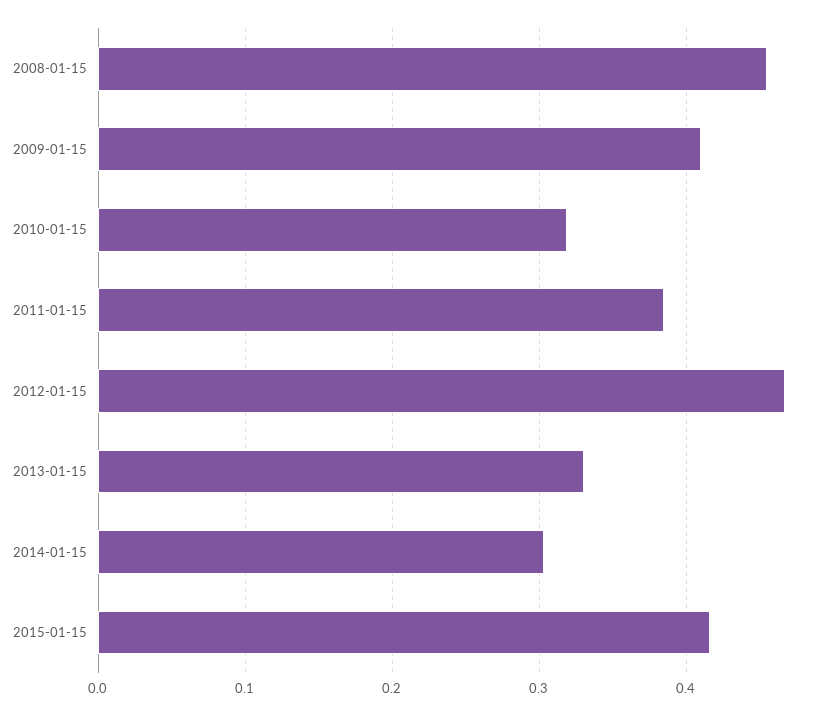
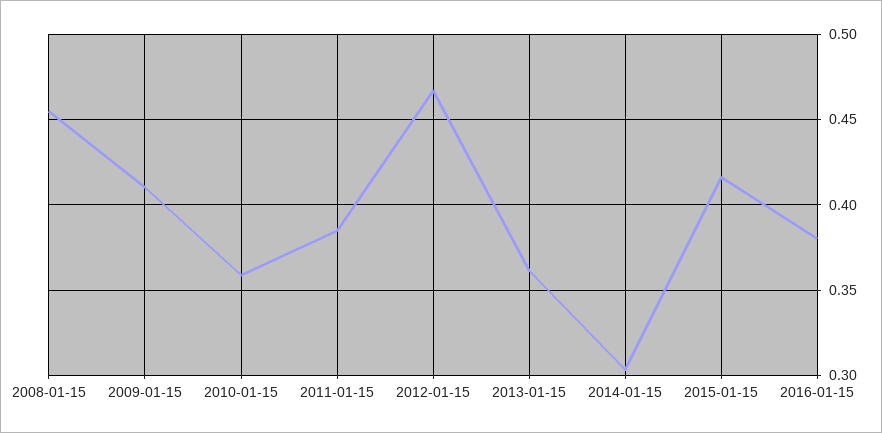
2010-01-15: 0.32 -> 0.36
2013-01-15: 0.33 -> 0.36
2016-01-15: none -> 0.38

